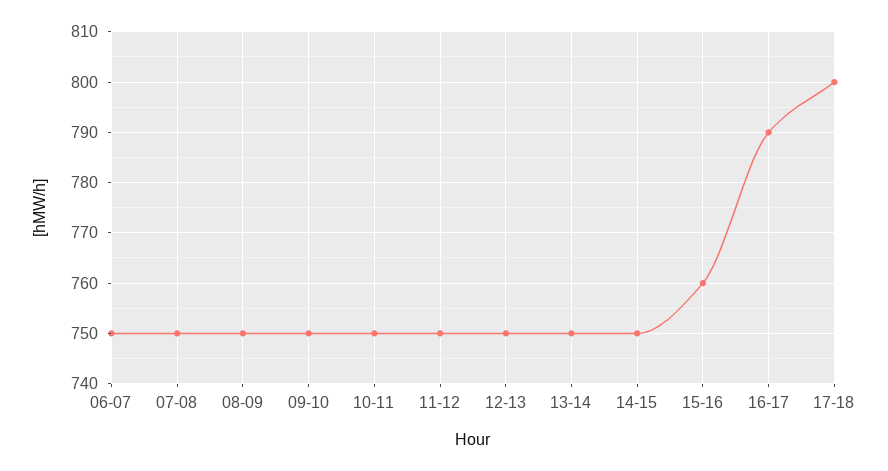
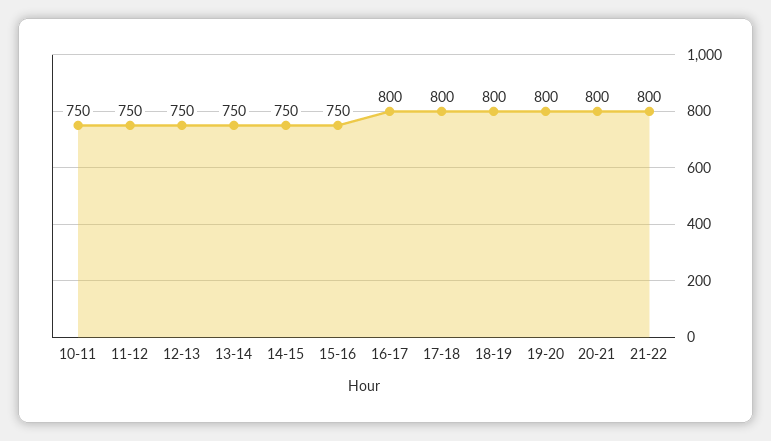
06-07: 750 -> none
07-08: 750 -> none
08-09: 750 -> none
09-10: 750 -> none
15-16: 760 -> 750
16-17: 790 -> 800
18-19: none -> 800
19-20: none -> 800
20-21: none -> 800
21-22: none -> 800

